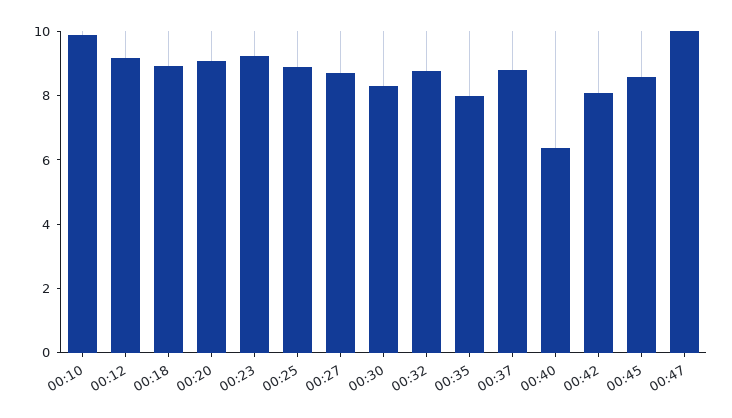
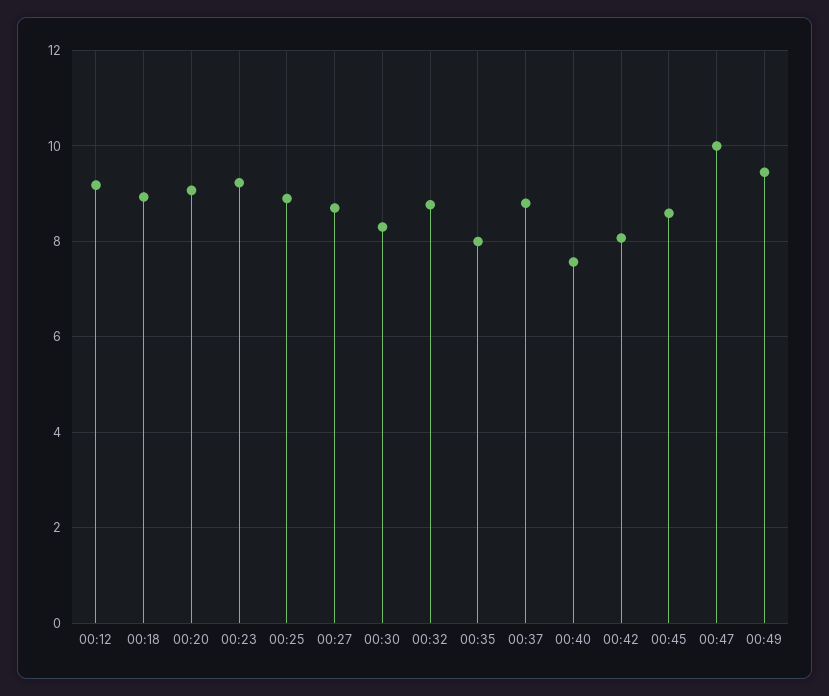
00:10: 10 -> none
00:40: 6.5 -> 7.6
00:49: none -> 9.4

